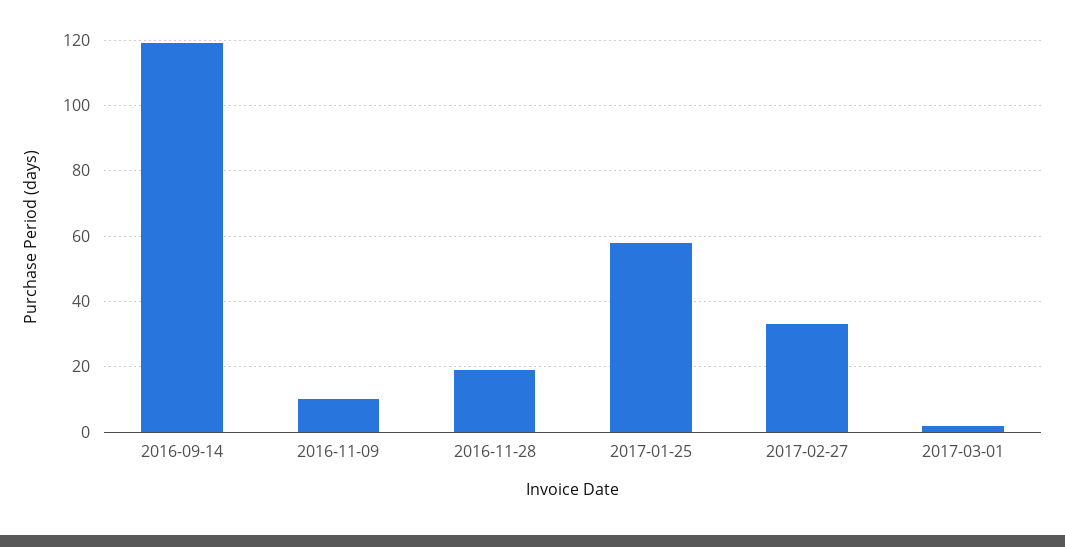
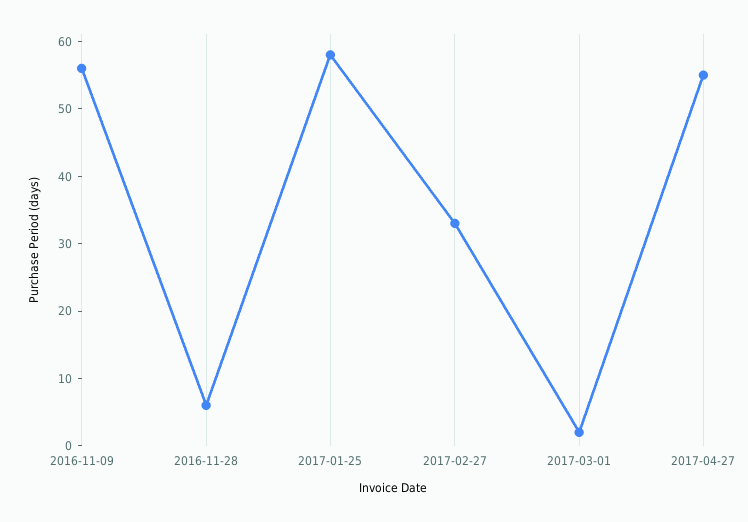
2016-09-14: 120 -> none
2016-11-09: 10 -> 55
2016-11-28: 20 -> 5
2017-04-27: none -> 55

